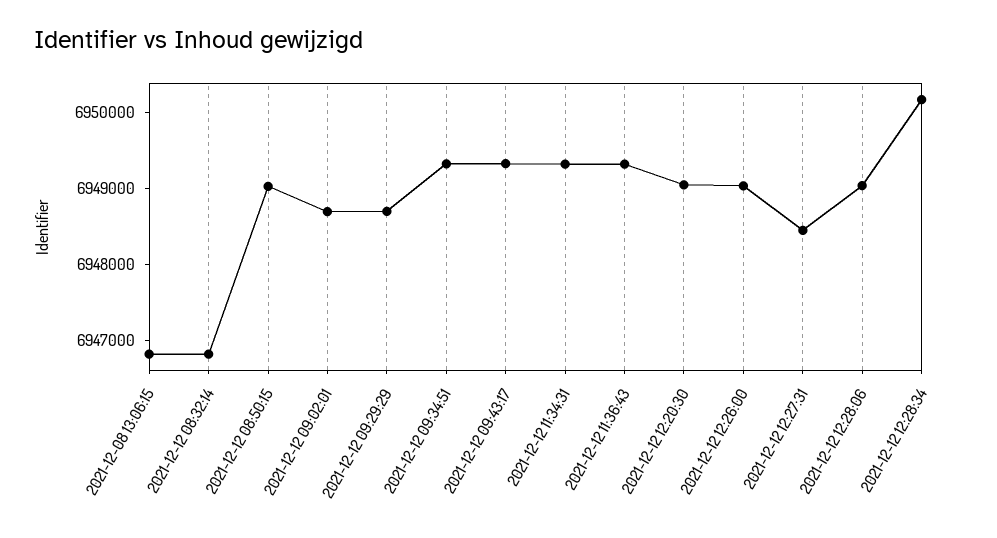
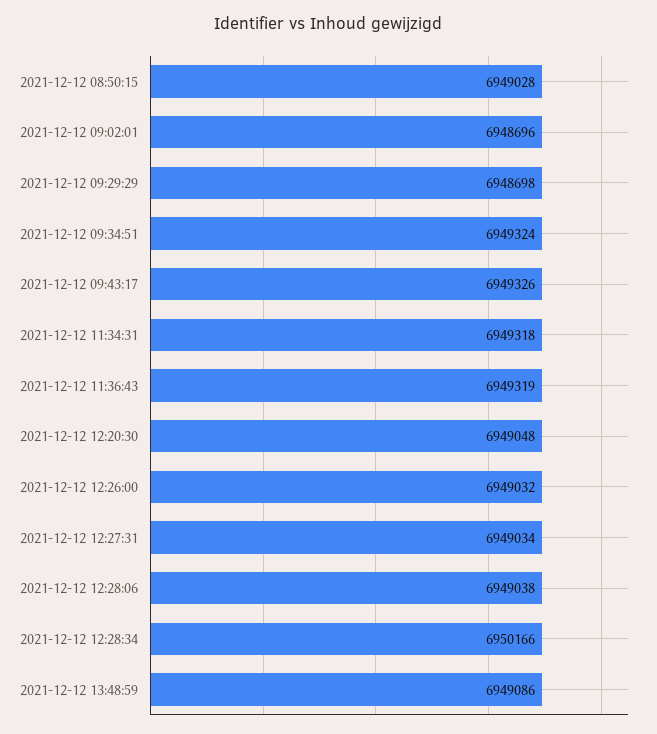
2021-12-08 13:06:15: 6946800 -> none
2021-12-12 08:32:14: 6946800 -> none
2021-12-12 12:27:31: 6948400 -> 6949034
2021-12-12 13:48:59: none -> 6949086

